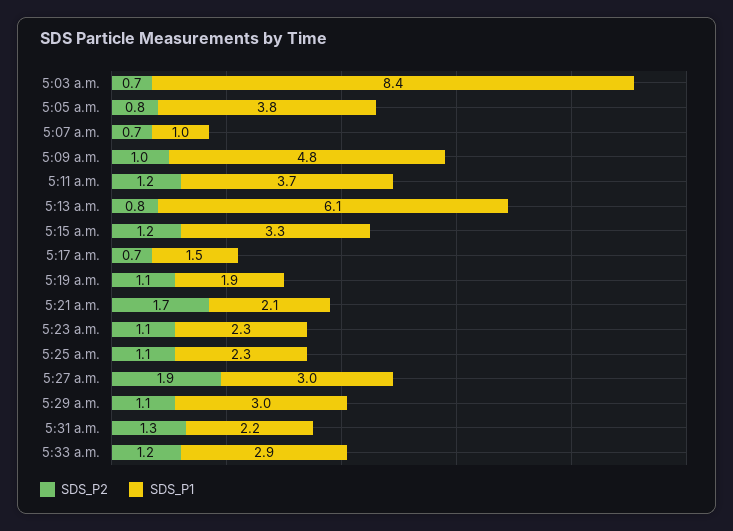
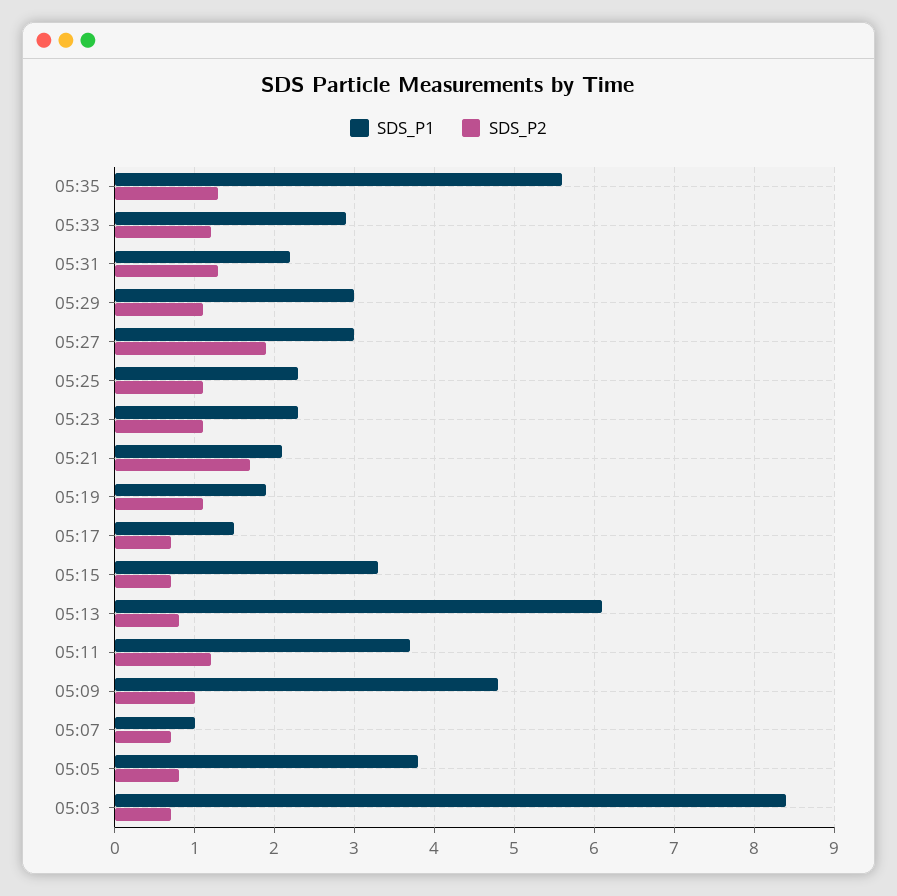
SDS_P2, 5:15 a.m.: 1.2 -> 0.7
SDS_P1, 05:35: none -> 5.6
SDS_P2, 05:35: none -> 1.3

